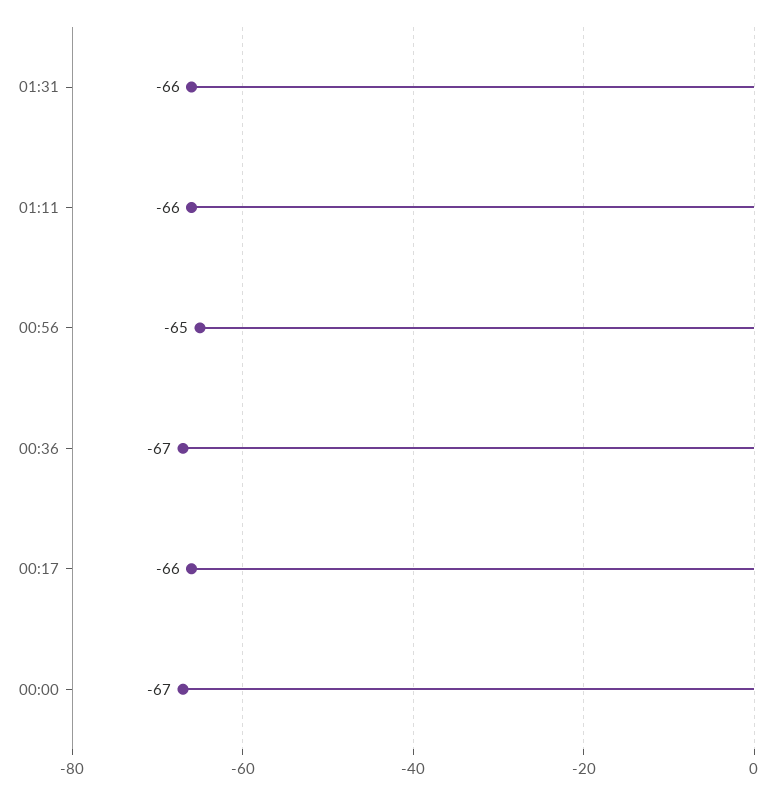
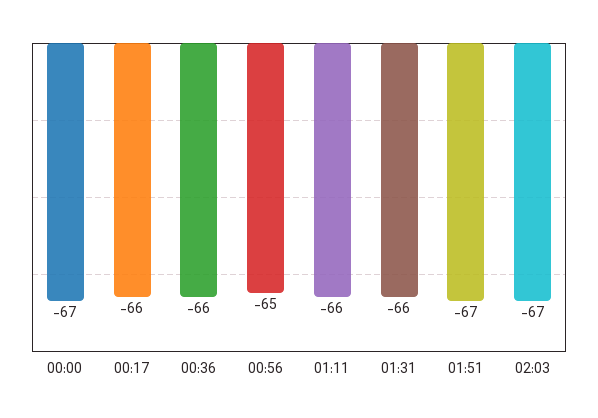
00:36: -67 -> -66
01:51: none -> -67
02:03: none -> -67

